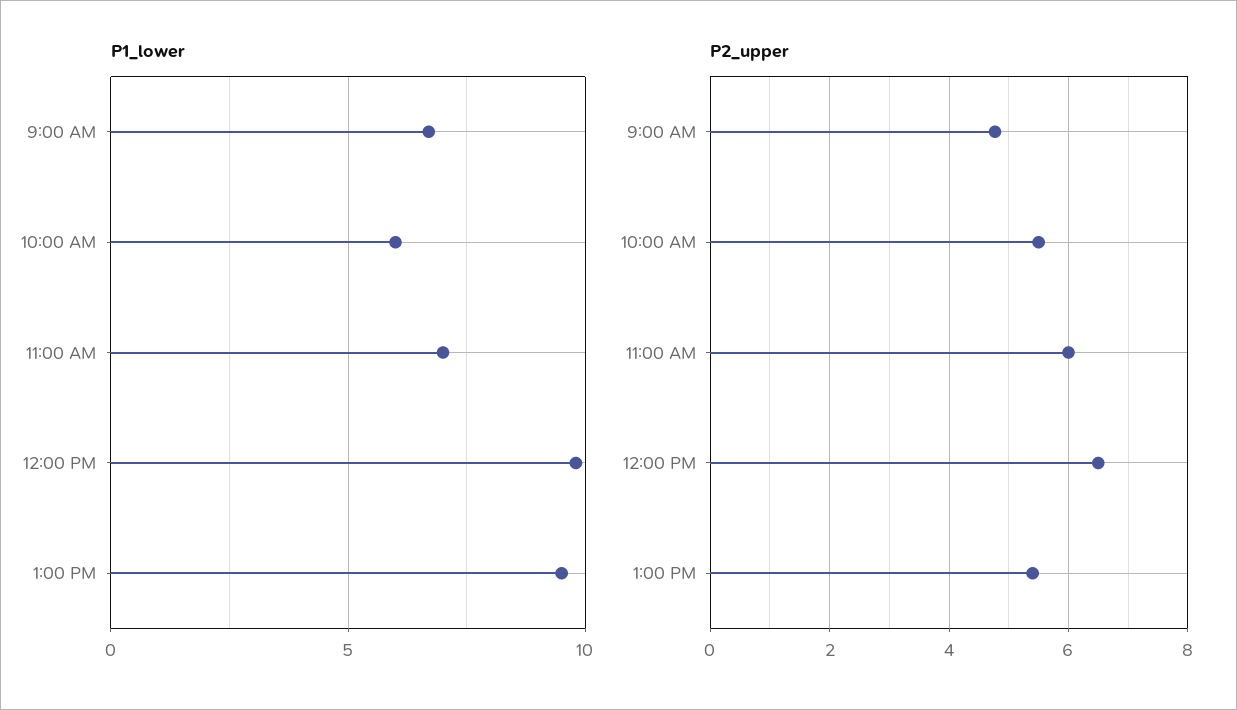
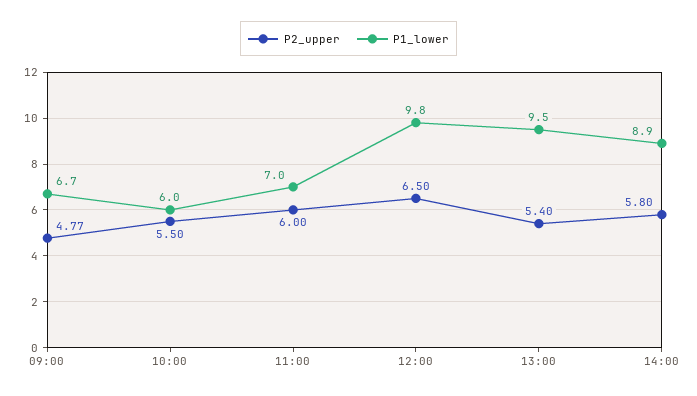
P2_upper, 14:00: none -> 5.8
P1_lower, 14:00: none -> 8.9

